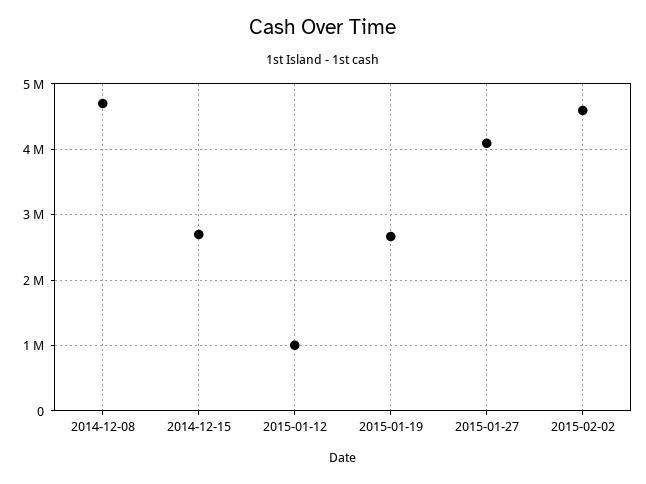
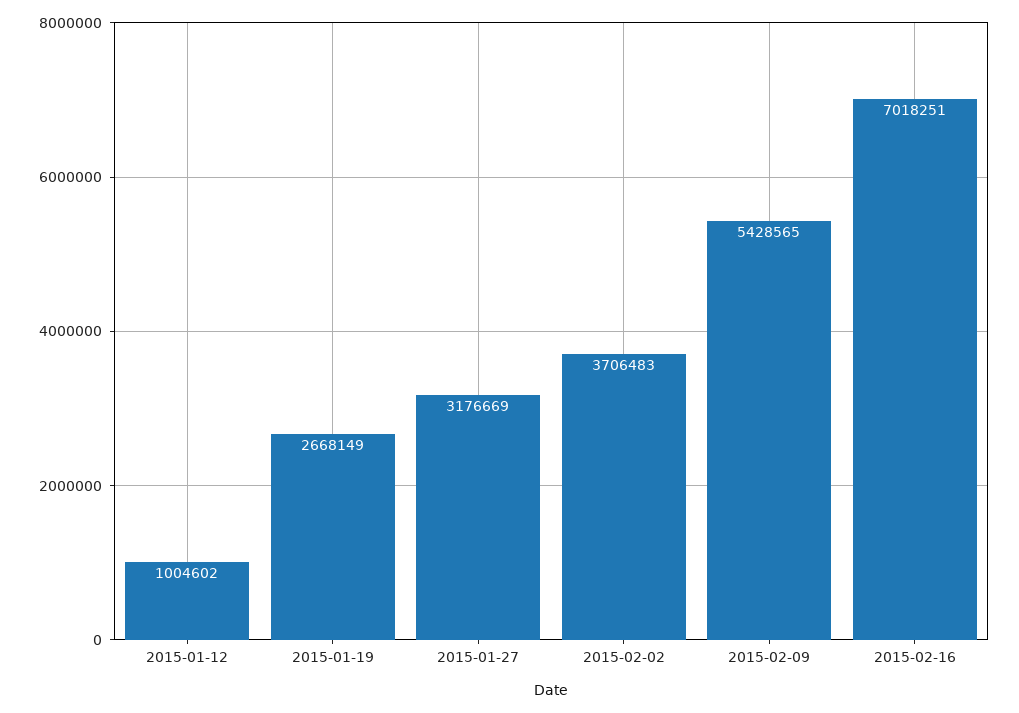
2014-12-08: 4700000 -> none
2014-12-15: 2700000 -> none
2015-01-27: 4100000 -> 3176669
2015-02-02: 4600000 -> 3706483
2015-02-09: none -> 5428565
2015-02-16: none -> 7018251

